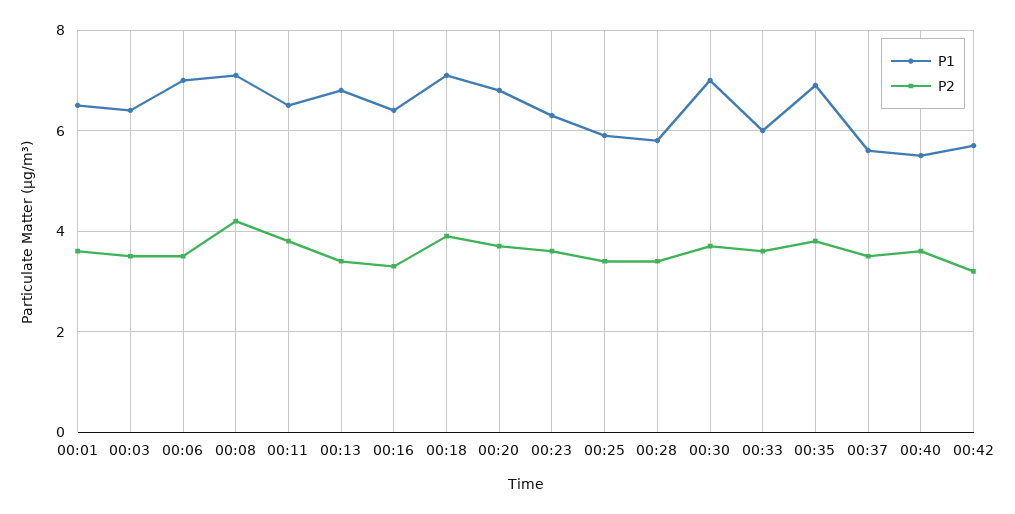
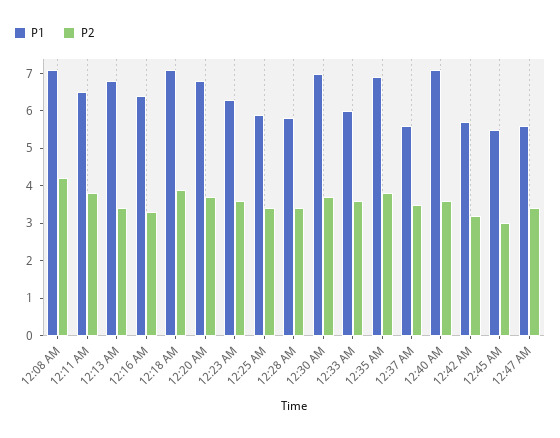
P1, 00:01: 6.5 -> none
P2, 00:01: 3.5 -> none
P1, 00:03: 6.5 -> none
P2, 00:03: 3.5 -> none
P1, 00:06: 7 -> none
P2, 00:06: 3.5 -> none
P1, 00:40: 5.5 -> 7
P1, 12:45 AM: none -> 5.5
P2, 12:45 AM: none -> 3
P1, 12:47 AM: none -> 5.5
P2, 12:47 AM: none -> 3.5

